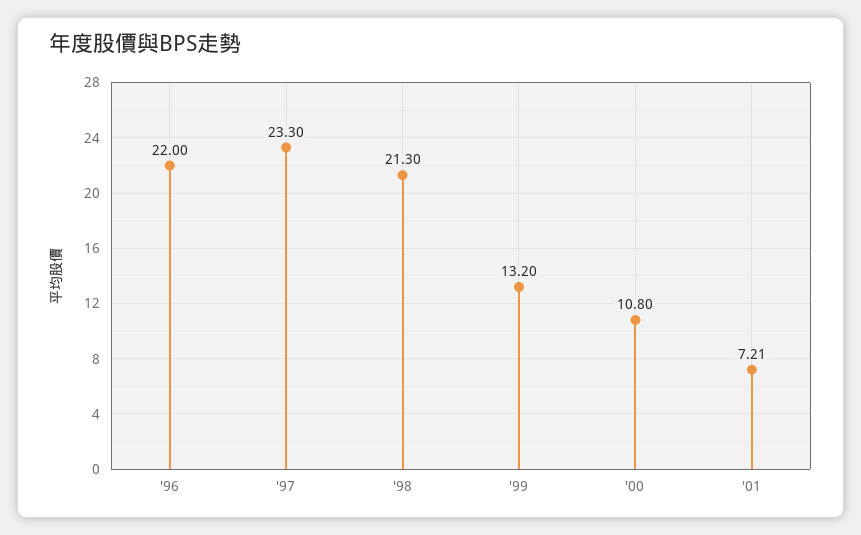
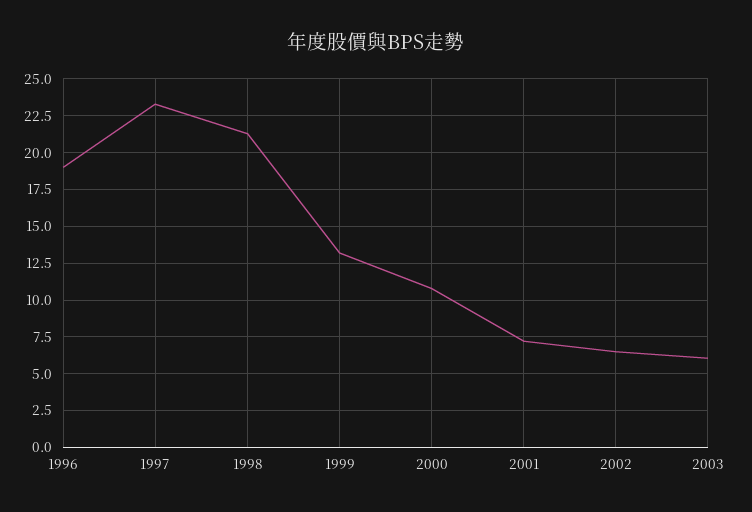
'96: 22 -> 19
2002: none -> 6.5
2003: none -> 6

